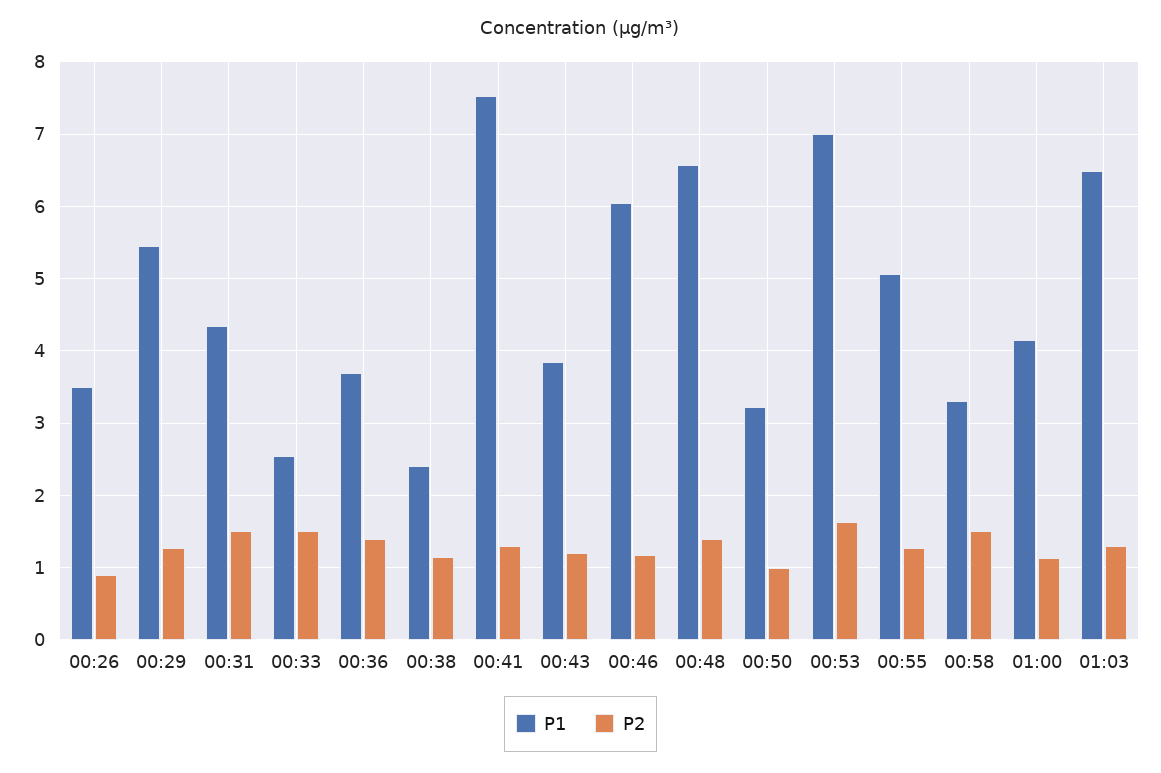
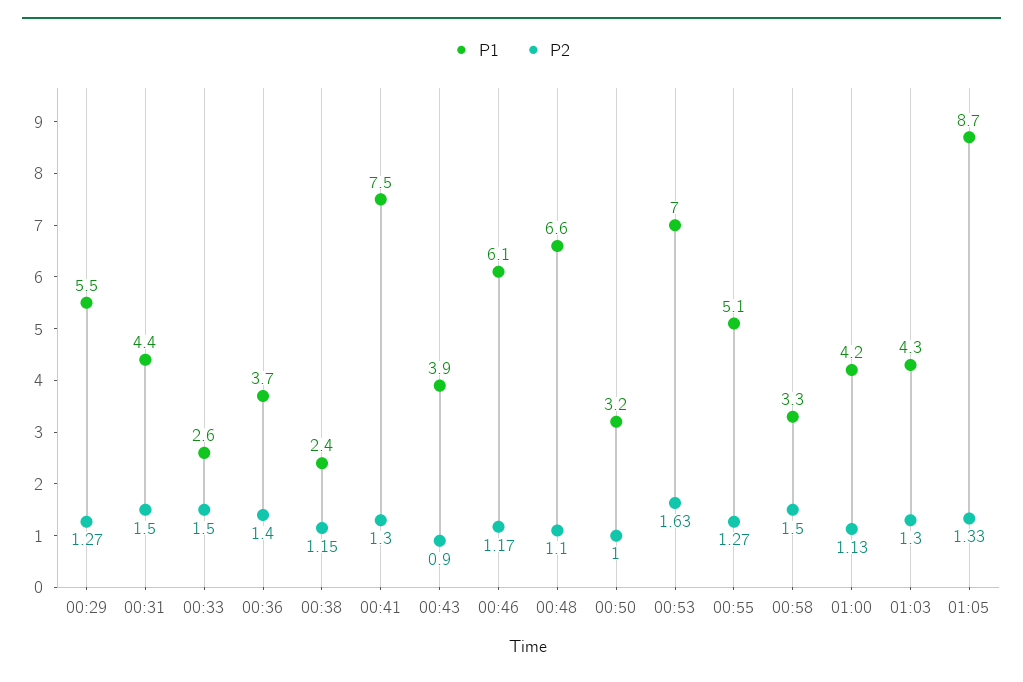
P1, 00:26: 3.5 -> none
P2, 00:26: 0.9 -> none
P2, 00:43: 1.2 -> 0.9
P2, 00:48: 1.4 -> 1.1
P1, 01:03: 6.5 -> 4.3
P1, 01:05: none -> 8.7
P2, 01:05: none -> 1.33

